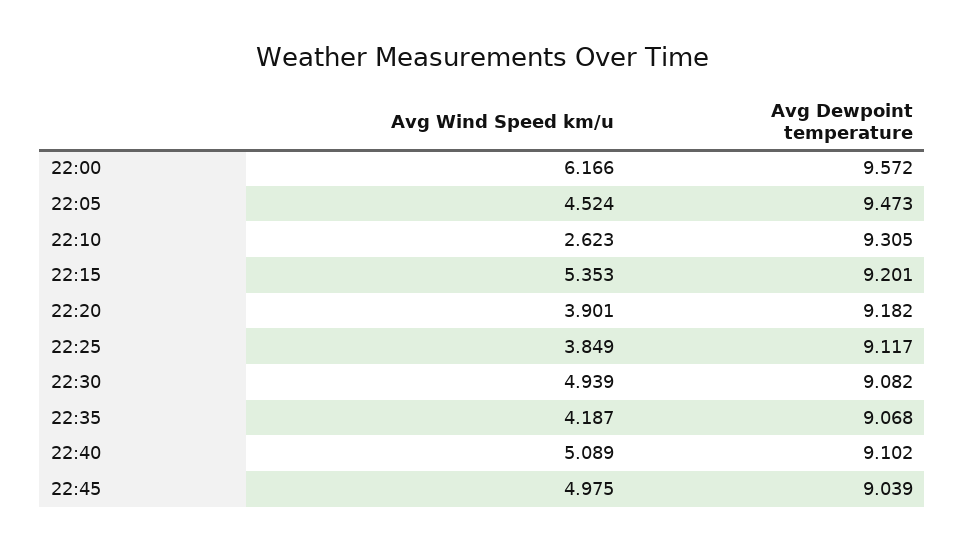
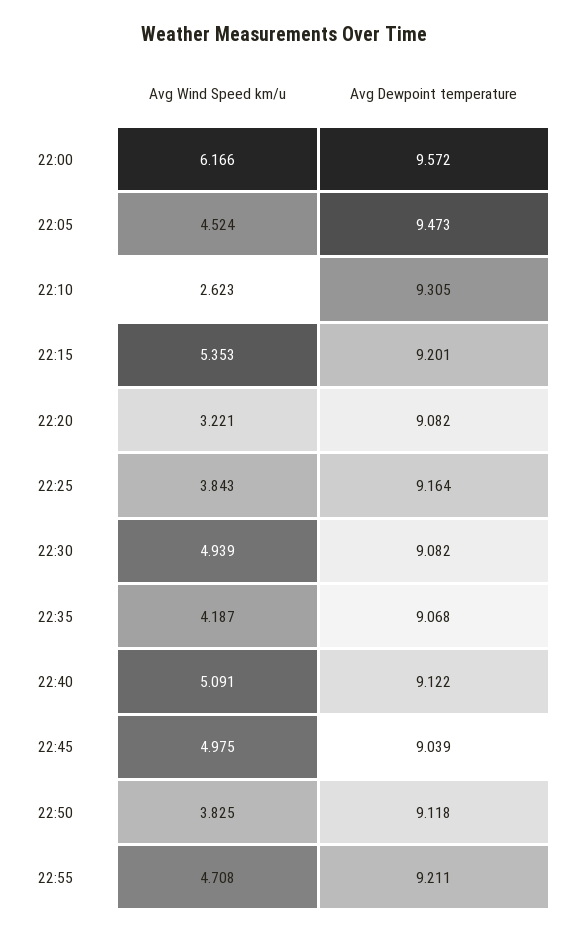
Avg Wind Speed km/u, 22:20: 3.901 -> 3.221
Avg Dewpoint temperature, 22:20: 9.182 -> 9.082
Avg Wind Speed km/u, 22:25: 3.849 -> 3.843
Avg Dewpoint temperature, 22:25: 9.117 -> 9.164
Avg Wind Speed km/u, 22:40: 5.089 -> 5.091
Avg Dewpoint temperature, 22:40: 9.102 -> 9.122
Avg Wind Speed km/u, 22:50: none -> 3.825
Avg Dewpoint temperature, 22:50: none -> 9.118
Avg Wind Speed km/u, 22:55: none -> 4.708
Avg Dewpoint temperature, 22:55: none -> 9.211

